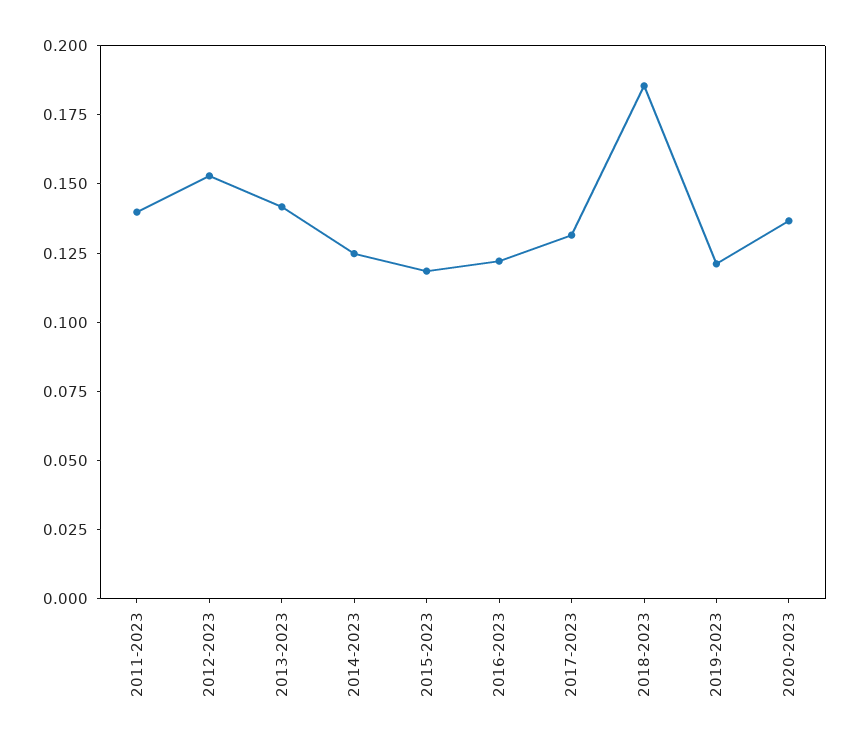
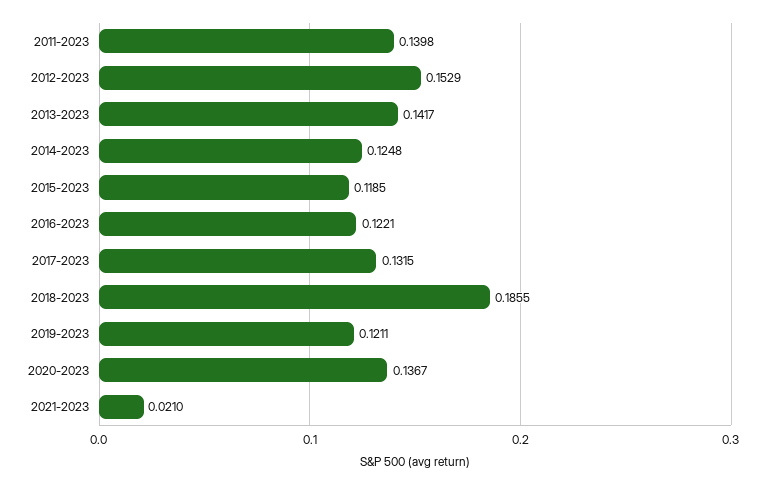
2021-2023: none -> 0.021

